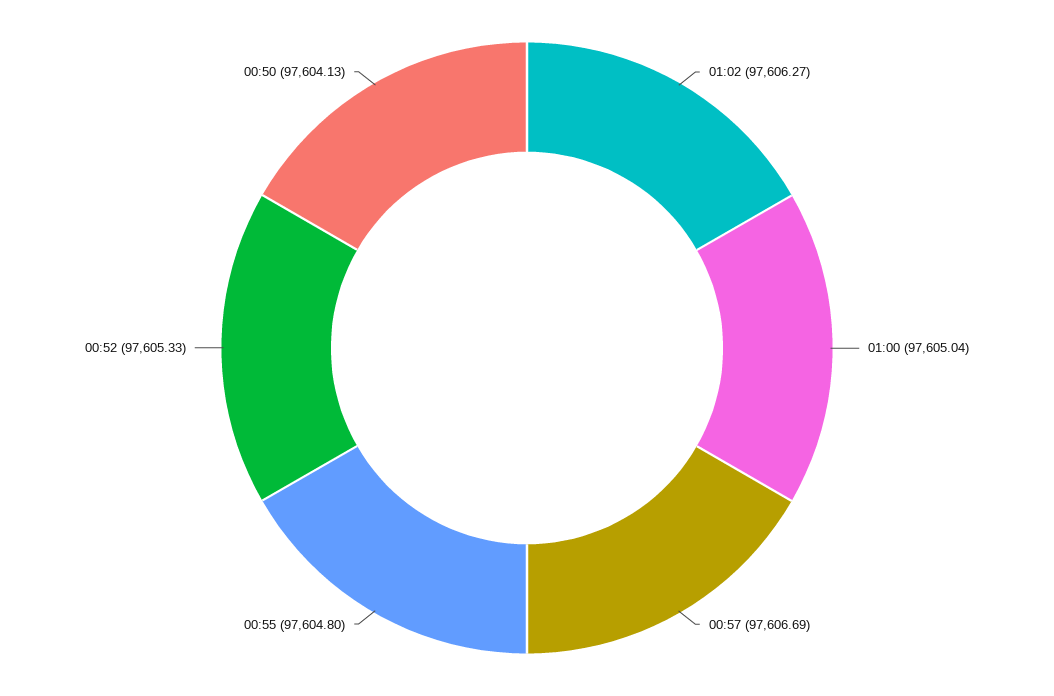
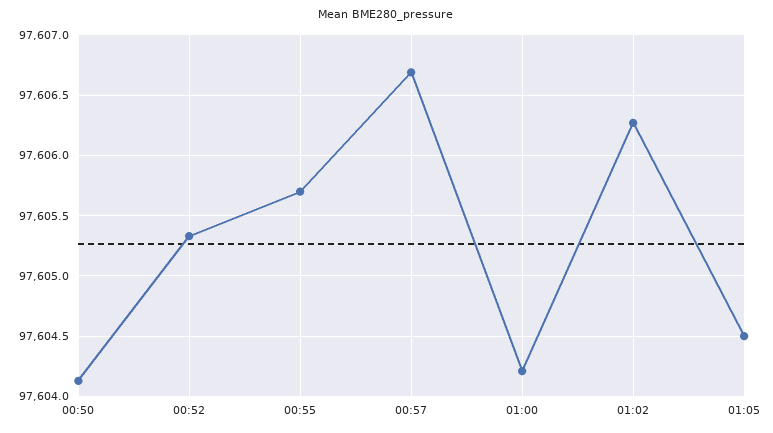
01:00: 97605.04 -> 97604.2
00:55: 97604.8 -> 97605.7
01:05: none -> 97604.5

